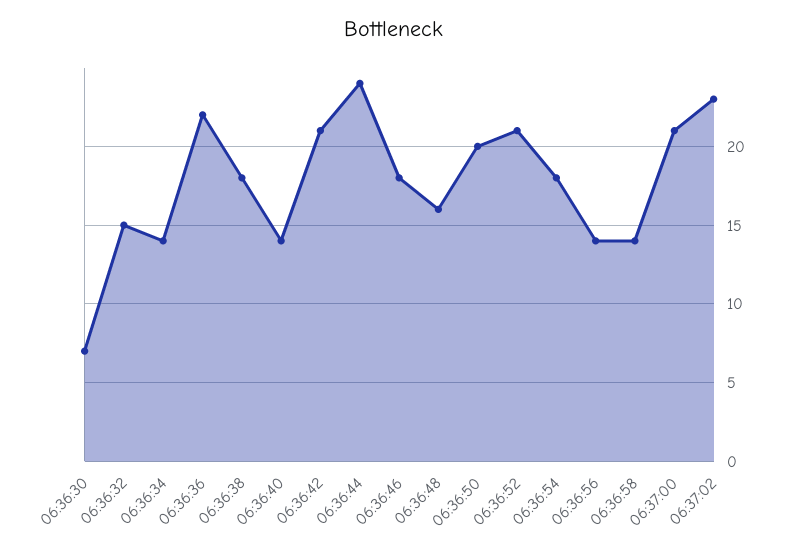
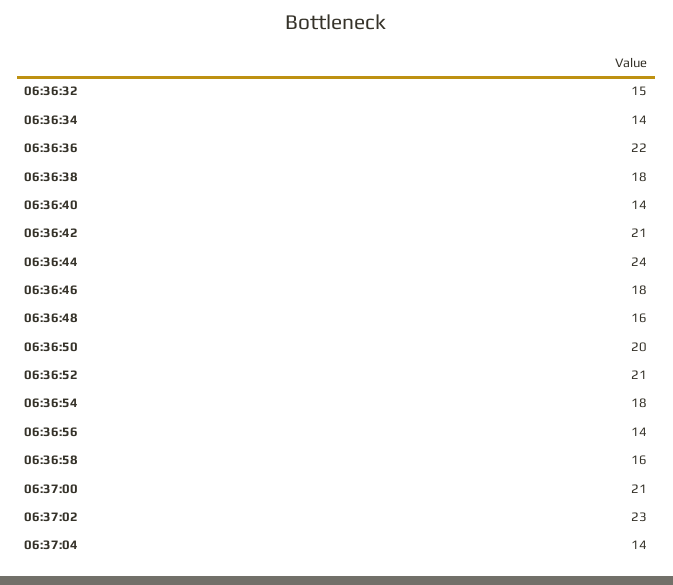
06:36:30: 7 -> none
06:36:58: 14 -> 16
06:37:04: none -> 14

